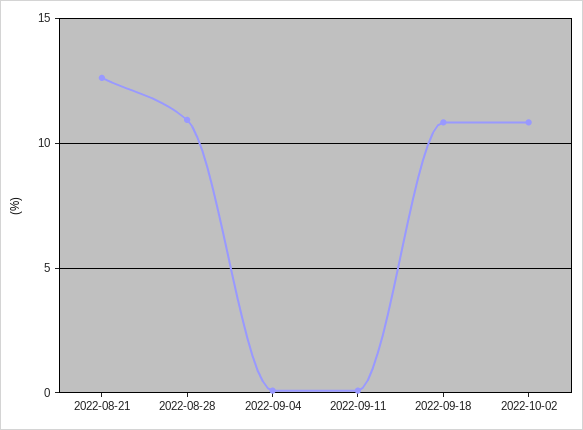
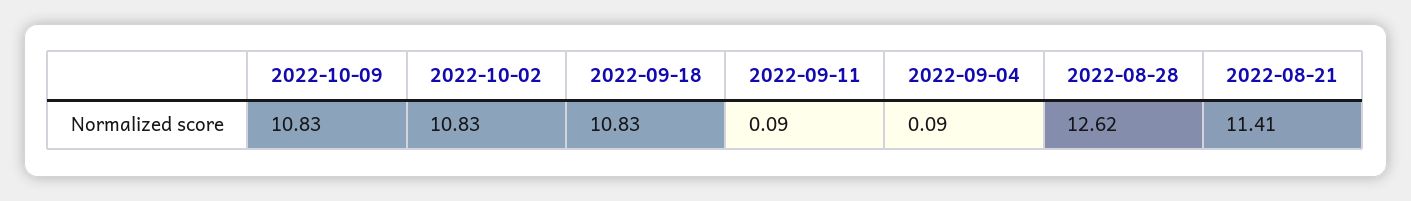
2022-08-21: 12.5 -> 11.41
2022-08-28: 11 -> 12.62
2022-10-09: none -> 10.83

